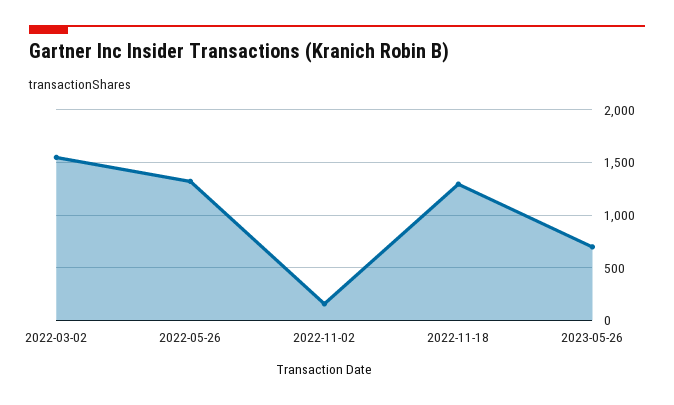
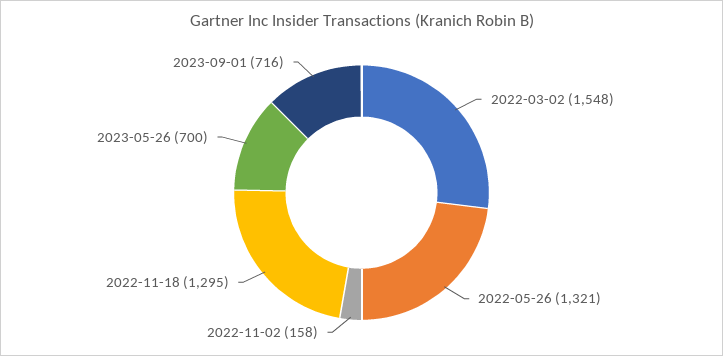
2023-09-01: none -> 716

